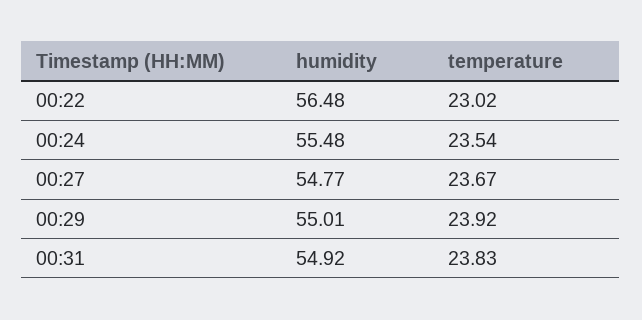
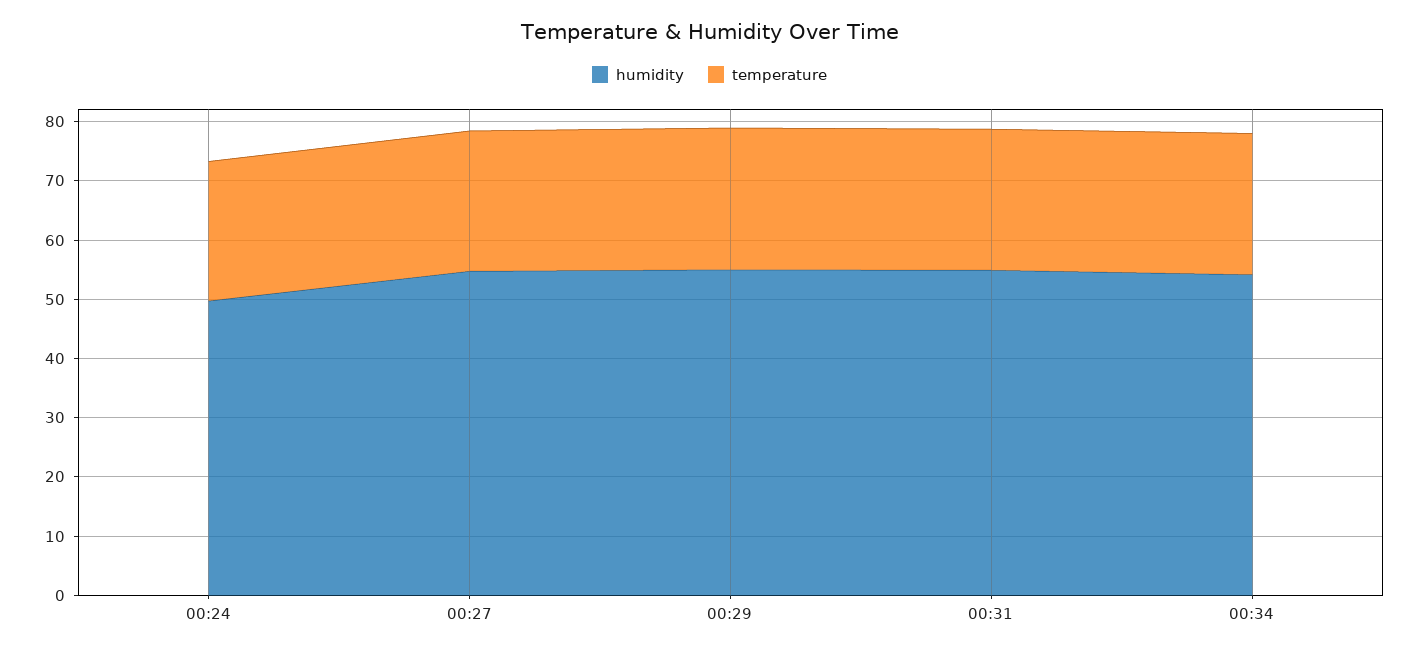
humidity, 00:22: 56.48 -> none
temperature, 00:22: 23.02 -> none
humidity, 00:24: 55.48 -> 50
humidity, 00:34: none -> 54
temperature, 00:34: none -> 24

